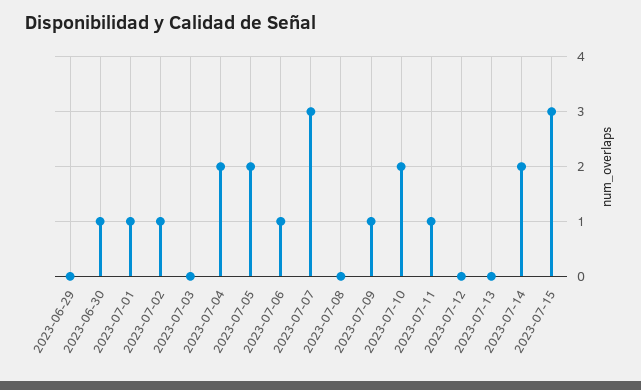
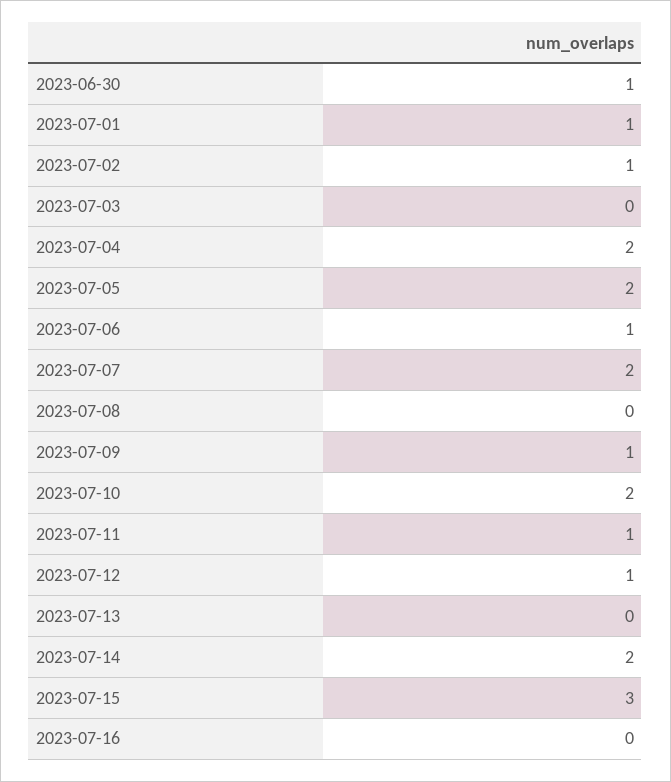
2023-06-29: 0 -> none
2023-07-07: 3 -> 2
2023-07-12: 0 -> 1
2023-07-16: none -> 0

